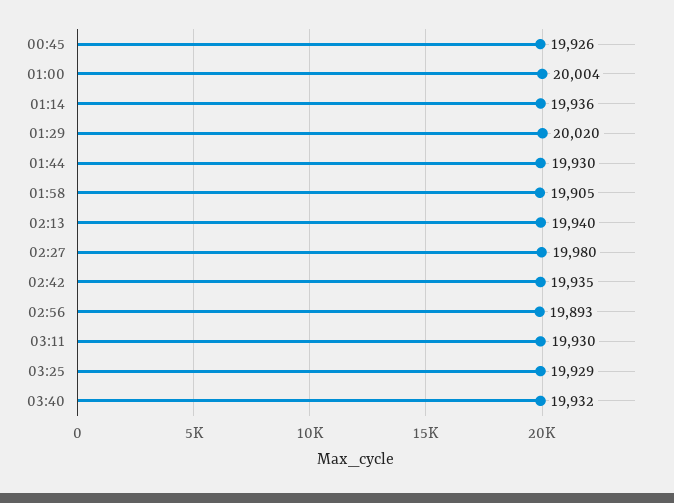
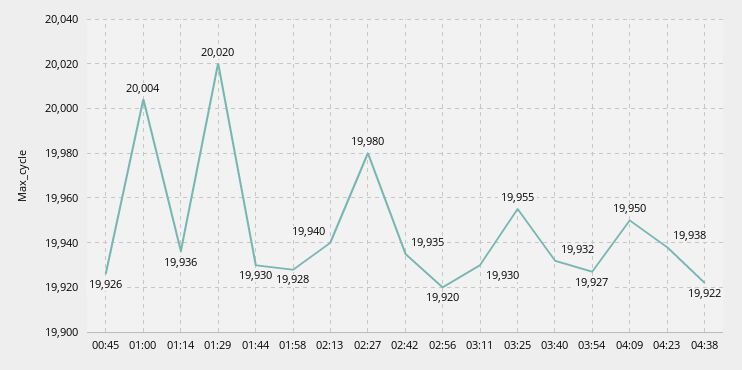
01:58: 19905 -> 19928
02:56: 19893 -> 19920
03:25: 19929 -> 19955
03:54: none -> 19927
04:09: none -> 19950
04:23: none -> 19938
04:38: none -> 19922

